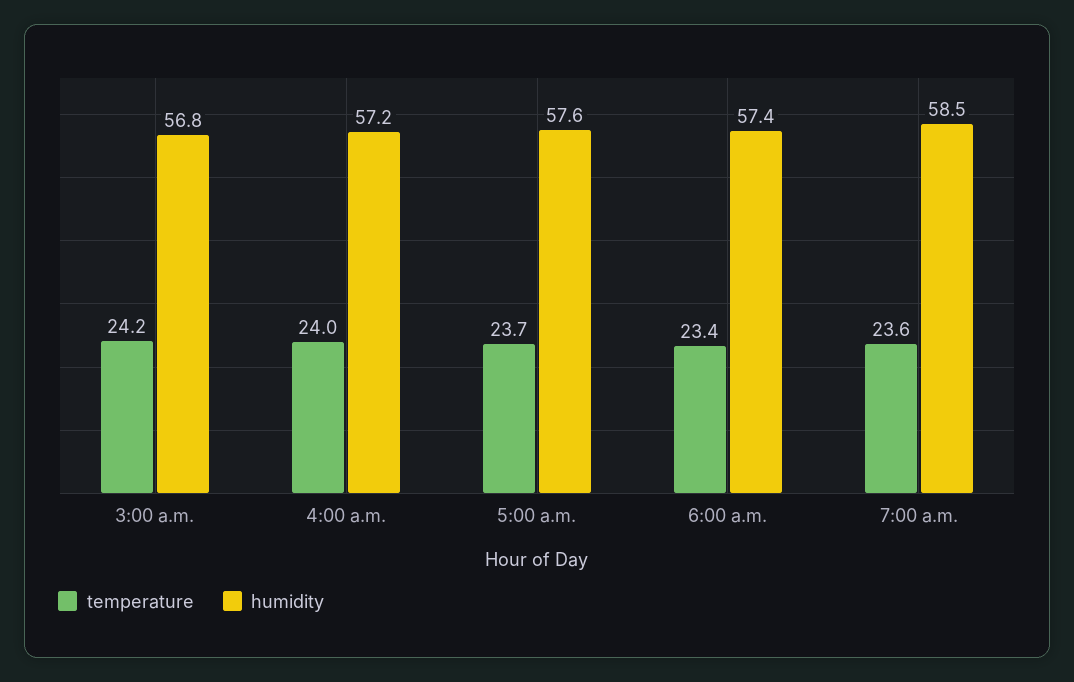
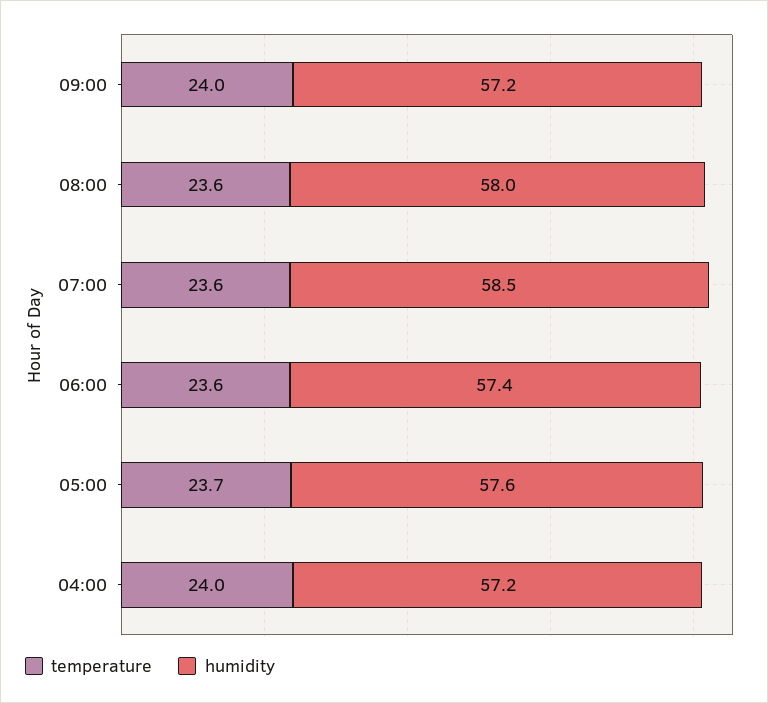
temperature, 3:00 a.m.: 24.2 -> none
humidity, 3:00 a.m.: 56.8 -> none
temperature, 6:00 a.m.: 23.4 -> 23.6
temperature, 09:00: none -> 24
humidity, 09:00: none -> 57.2
temperature, 08:00: none -> 23.6
humidity, 08:00: none -> 58

